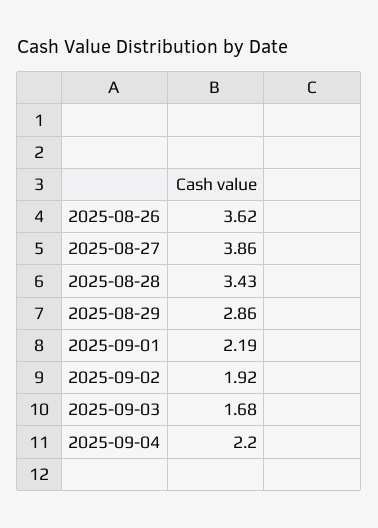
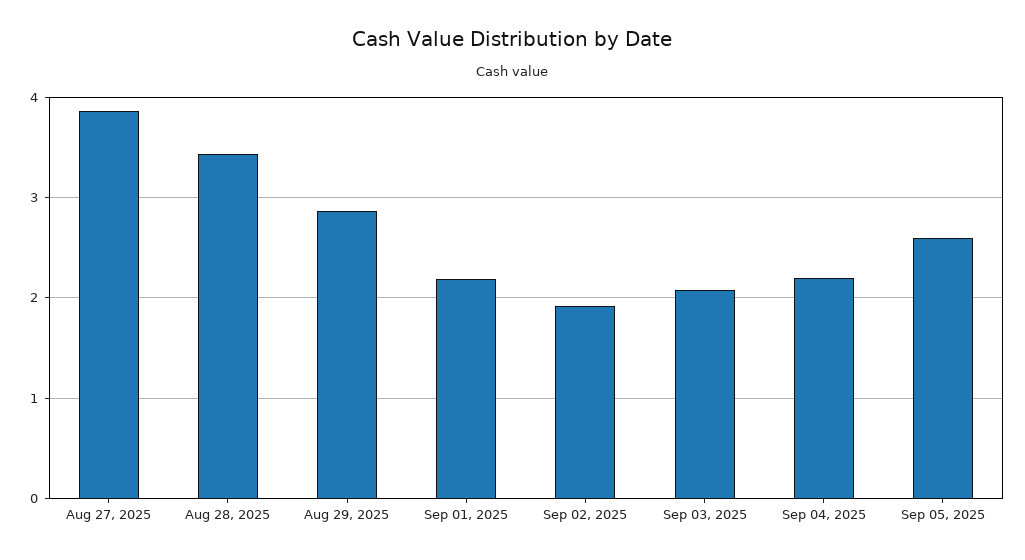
2025-08-26: 3.62 -> none
2025-09-03: 1.68 -> 2.1
Sep 05, 2025: none -> 2.6

